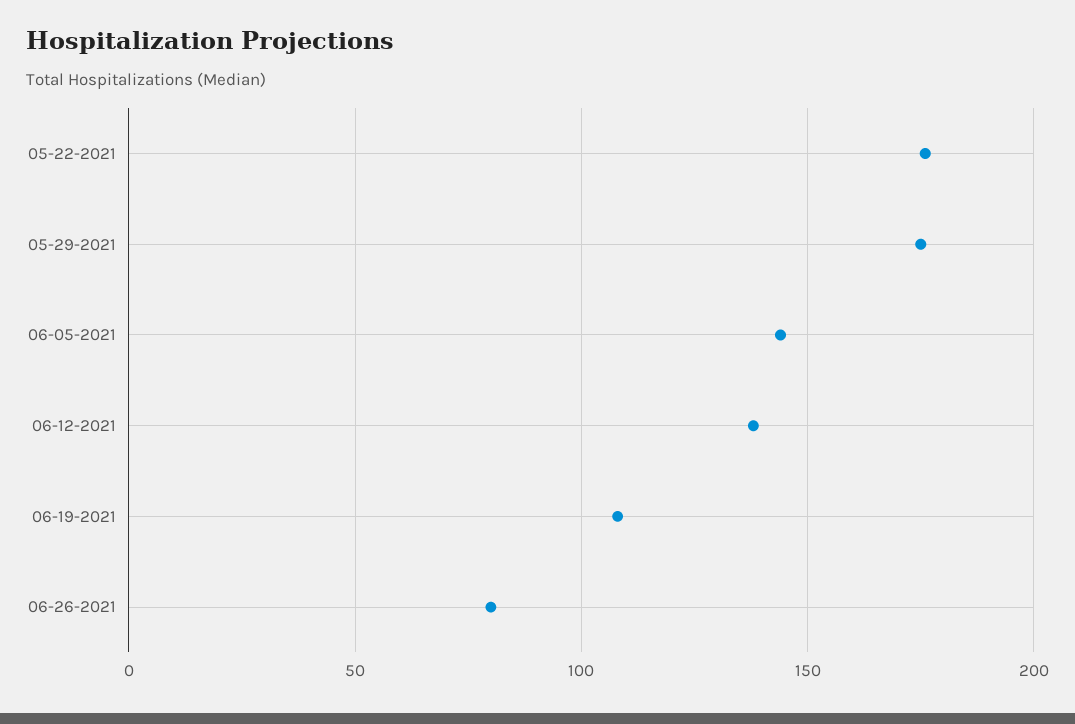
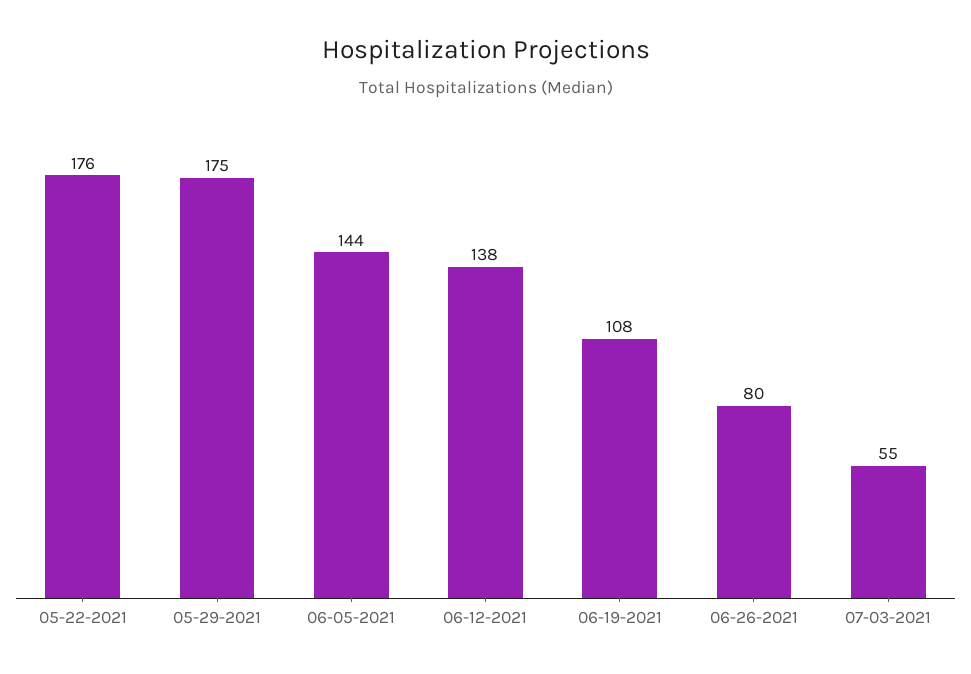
07-03-2021: none -> 55

